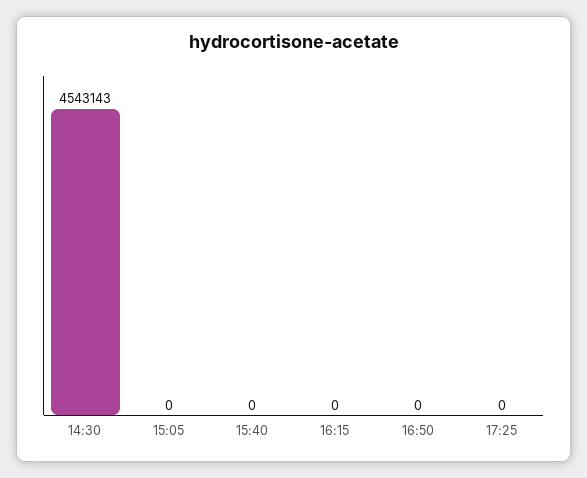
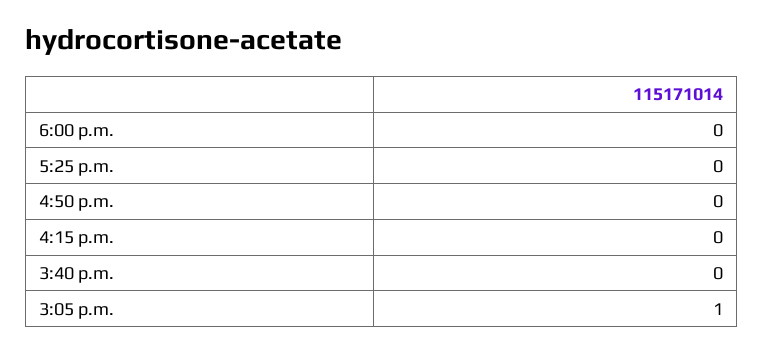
14:30: 4543143 -> none
15:05: 0 -> 1
6:00 p.m.: none -> 0

